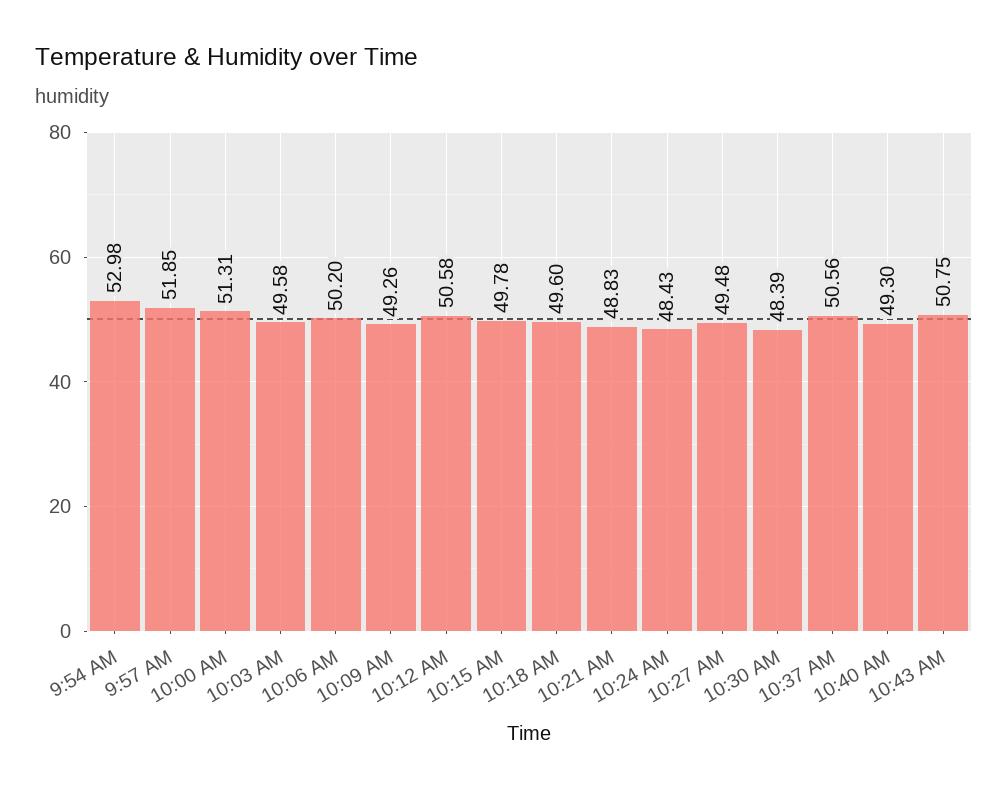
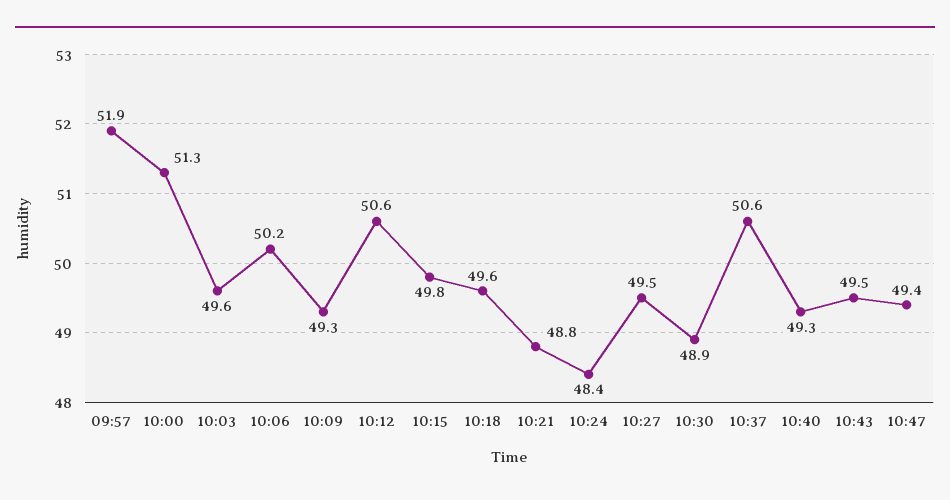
9:54 AM: 52.98 -> none
10:30 AM: 48.39 -> 48.9
10:43 AM: 50.75 -> 49.5
10:47: none -> 49.4

